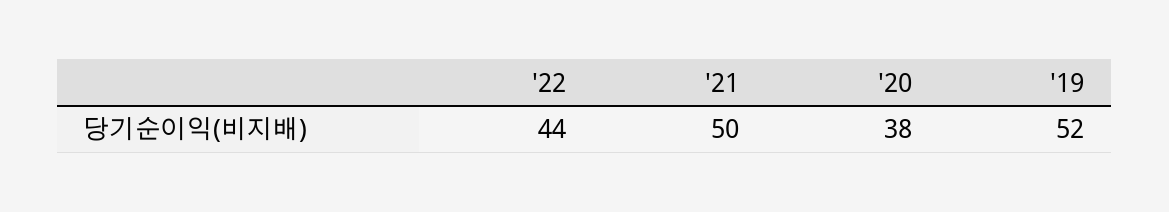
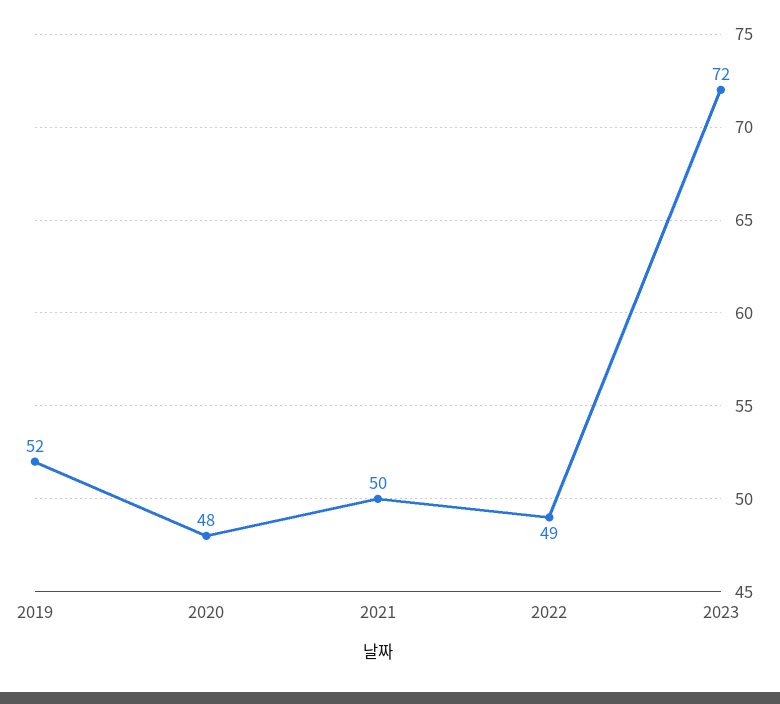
'22: 44 -> 49
'20: 38 -> 48
2023: none -> 72

